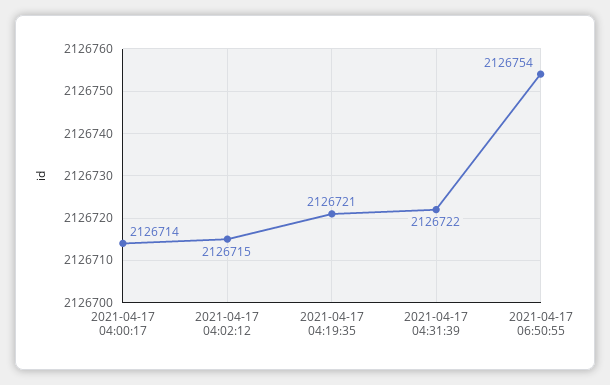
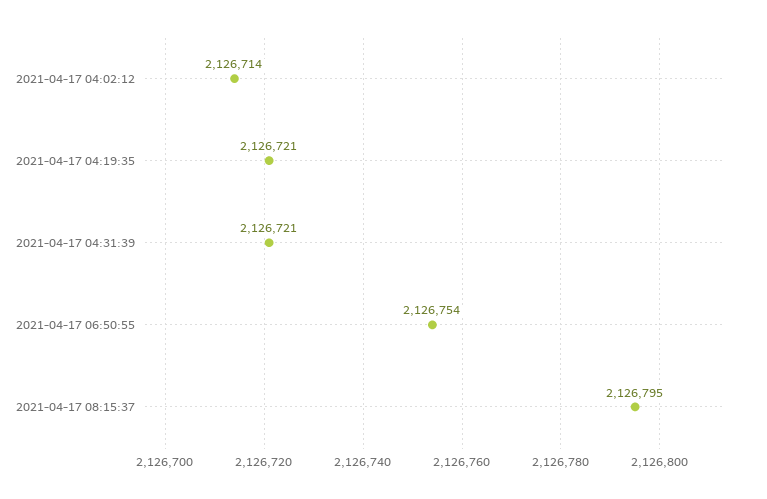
2021-04-17 04:00:17: 2126714 -> none
2021-04-17 04:02:12: 2126715 -> 2126714
2021-04-17 04:31:39: 2126722 -> 2126721
2021-04-17 08:15:37: none -> 2126795

